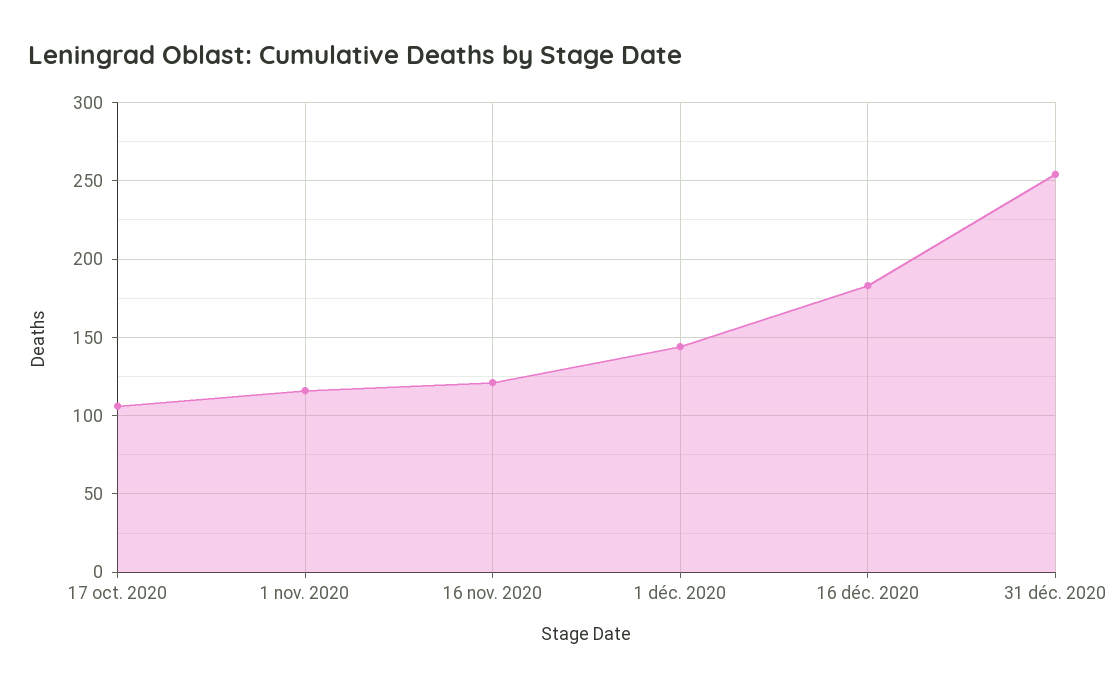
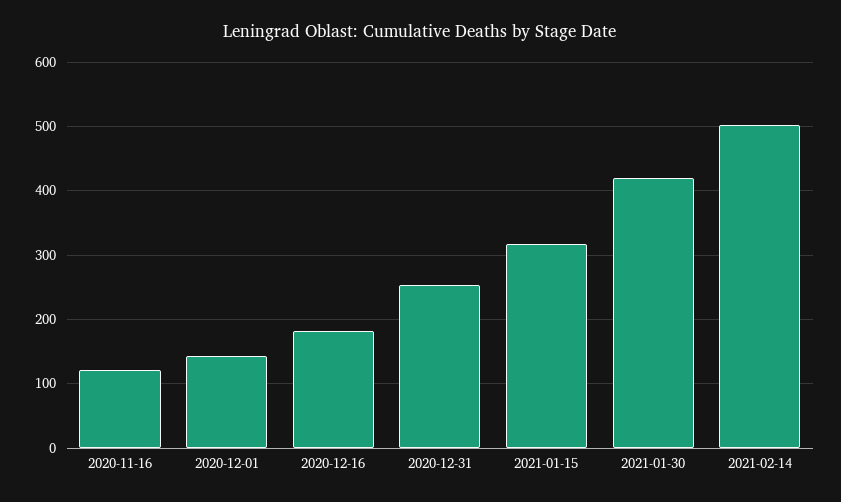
17 oct. 2020: 105 -> none
1 nov. 2020: 115 -> none
2021-01-15: none -> 320
2021-01-30: none -> 420
2021-02-14: none -> 500

